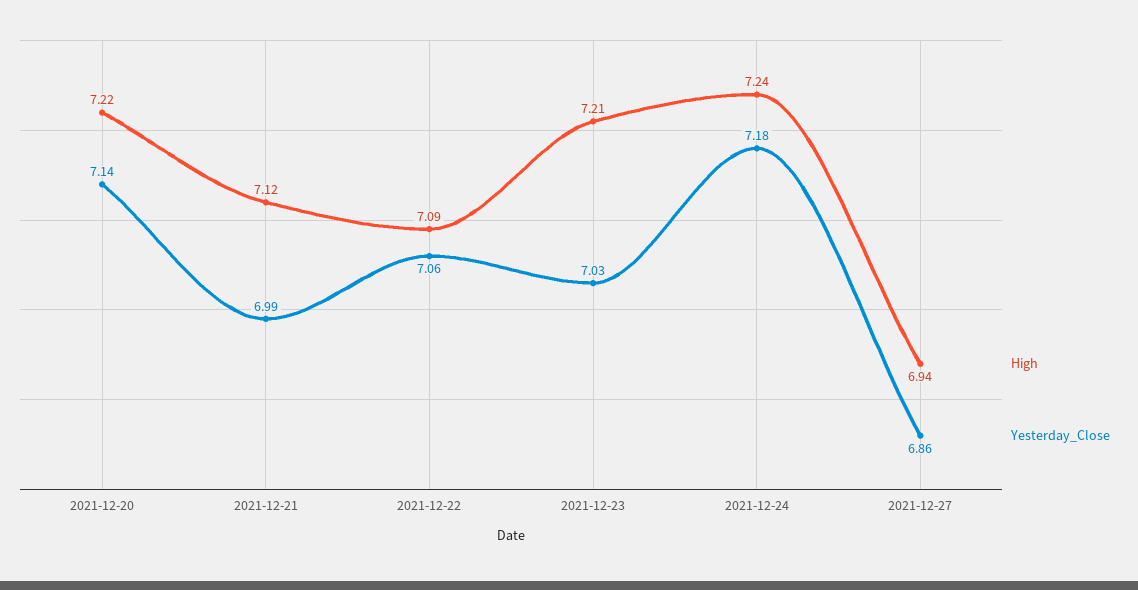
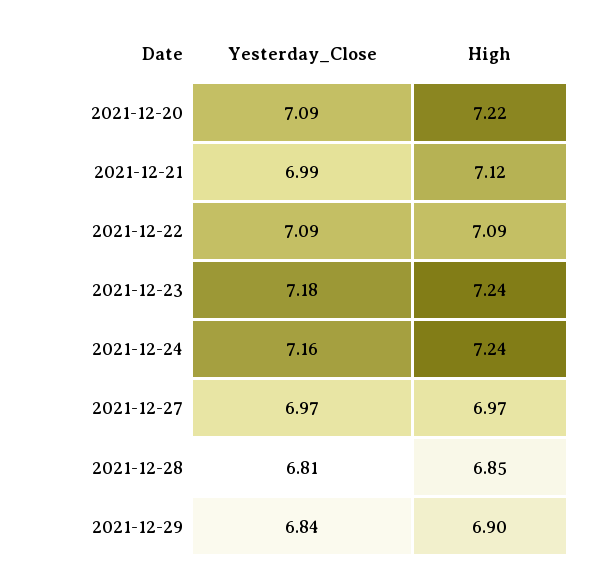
Yesterday_Close, 2021-12-20: 7.14 -> 7.09
Yesterday_Close, 2021-12-22: 7.06 -> 7.09
High, 2021-12-23: 7.21 -> 7.24
Yesterday_Close, 2021-12-23: 7.03 -> 7.18
Yesterday_Close, 2021-12-24: 7.18 -> 7.16
High, 2021-12-27: 6.94 -> 6.97
Yesterday_Close, 2021-12-27: 6.86 -> 6.97
Yesterday_Close, 2021-12-28: none -> 6.81
High, 2021-12-28: none -> 6.85
Yesterday_Close, 2021-12-29: none -> 6.84
High, 2021-12-29: none -> 6.9

